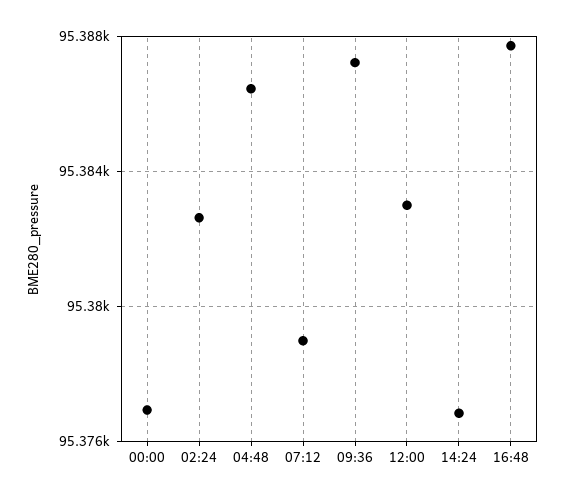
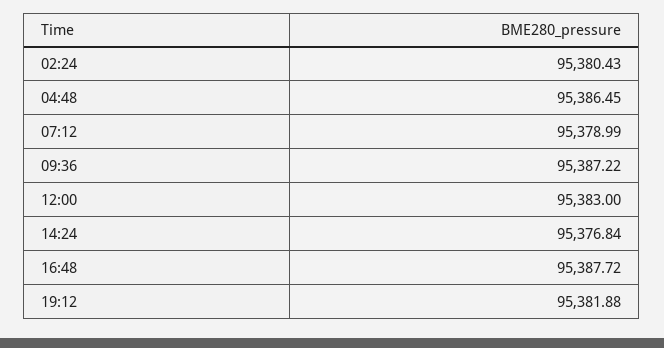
00:00: 95377 -> none
02:24: 95382.5 -> 95380.43
19:12: none -> 95381.88

